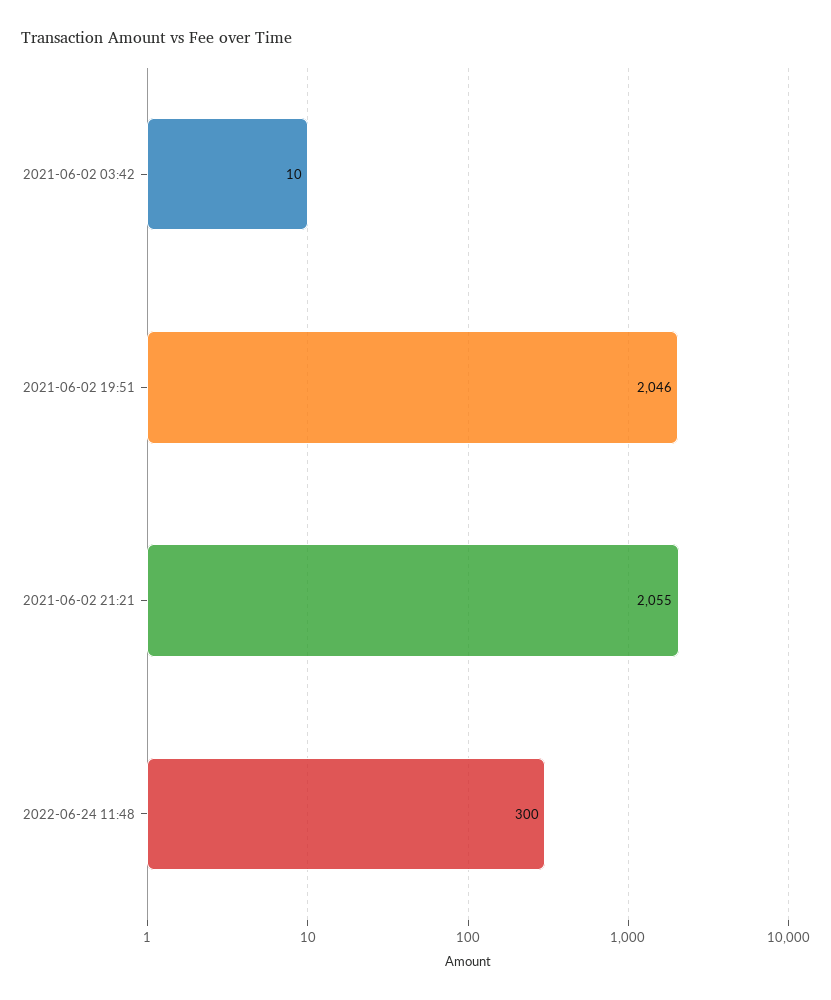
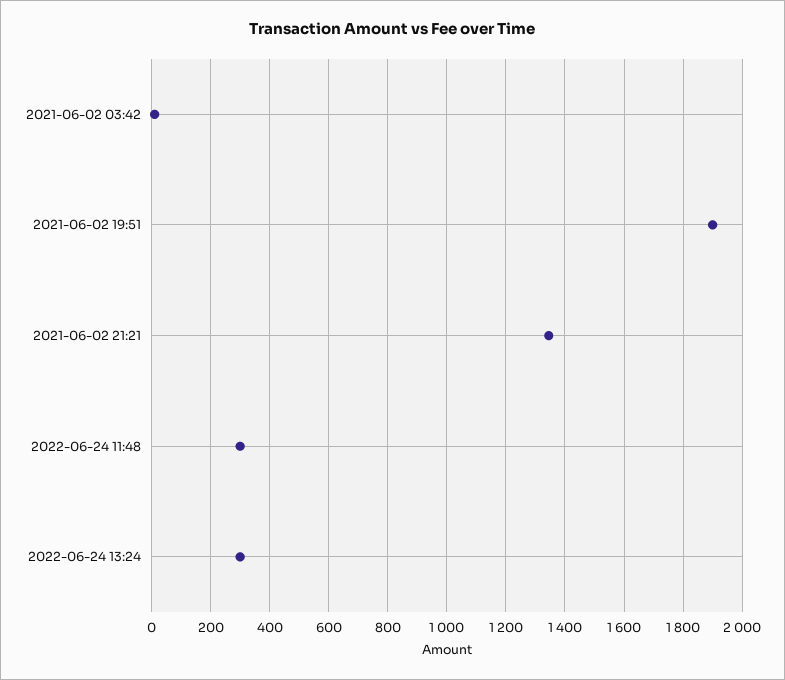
2021-06-02 19:51: 2046 -> 1900
2021-06-02 21:21: 2055 -> 1350
2022-06-24 13:24: none -> 300

